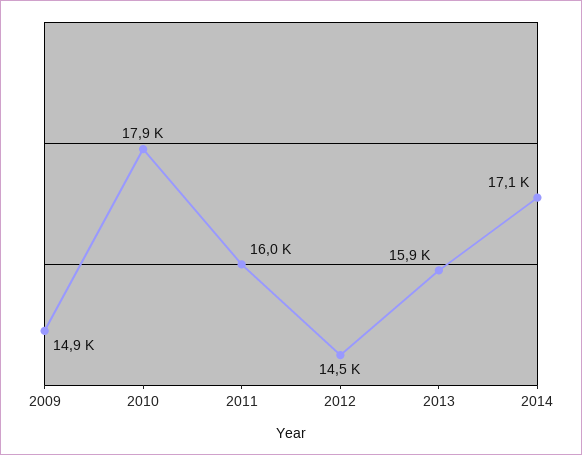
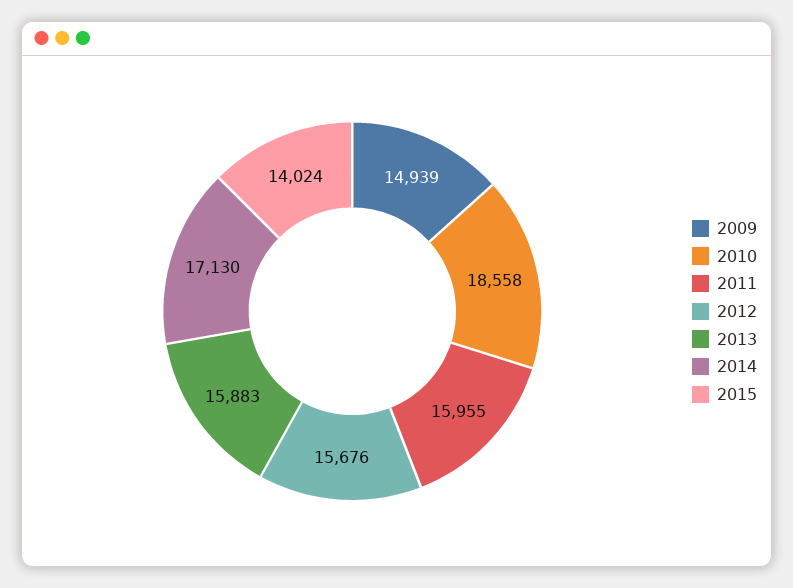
2010: 17900 -> 18558
2012: 14500 -> 15676
2015: none -> 14024

